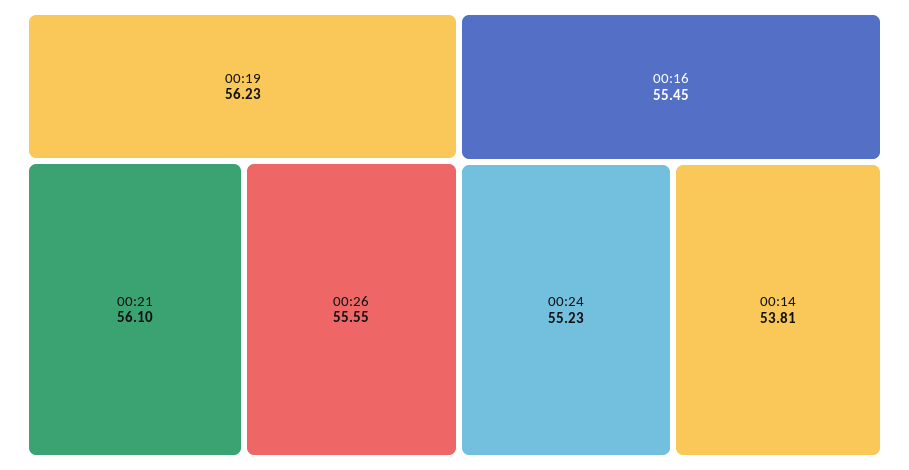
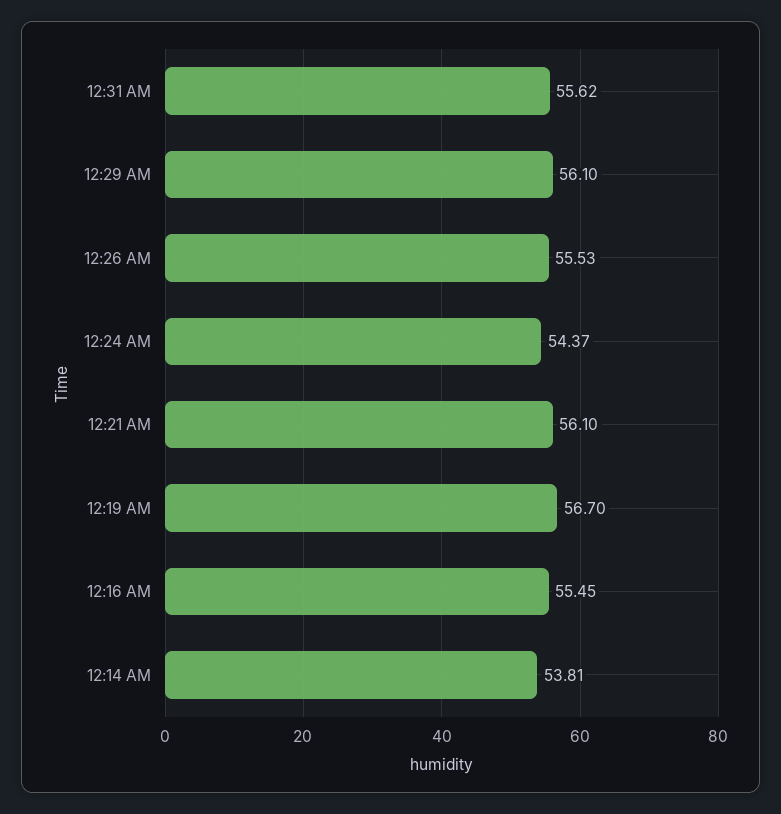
00:19: 56.23 -> 56.7
00:26: 55.55 -> 55.53
00:24: 55.23 -> 54.37
12:31 AM: none -> 55.62
12:29 AM: none -> 56.1

